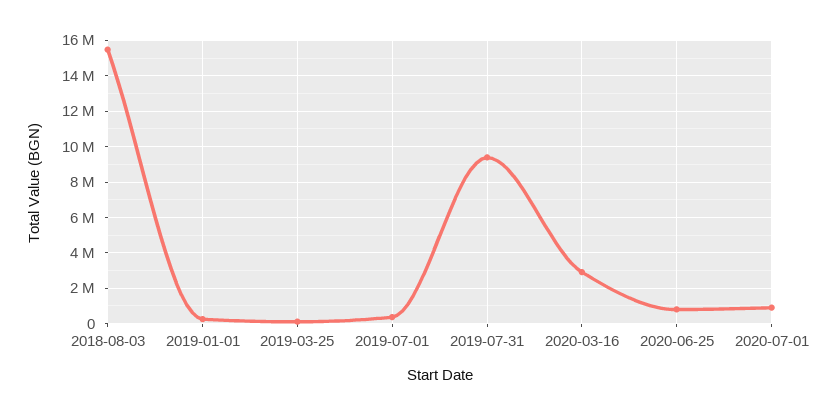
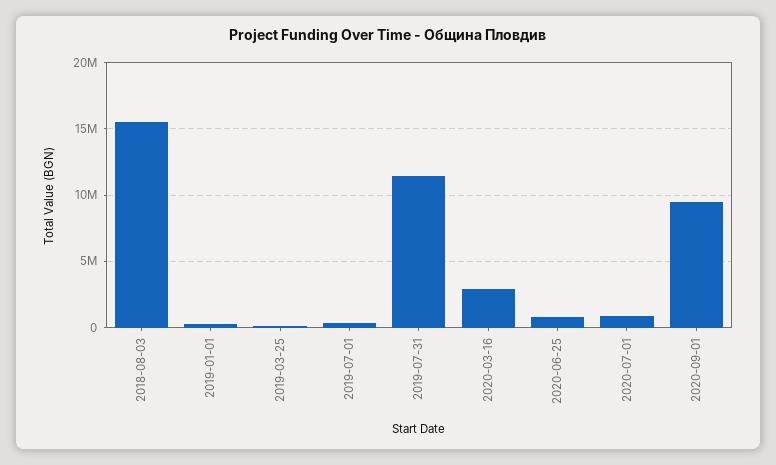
2019-07-31: 9500000 -> 11500000
2020-09-01: none -> 9500000

